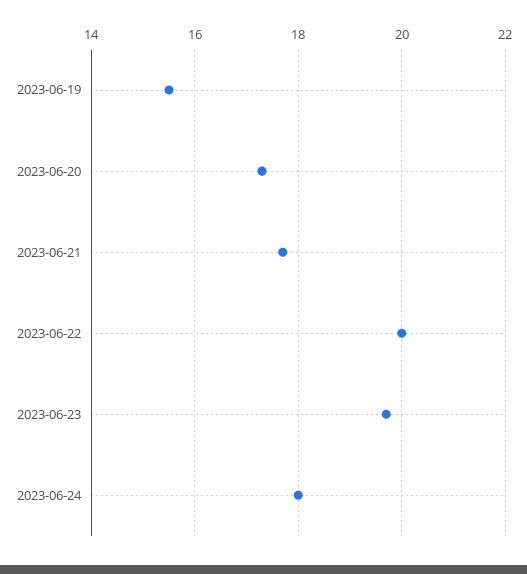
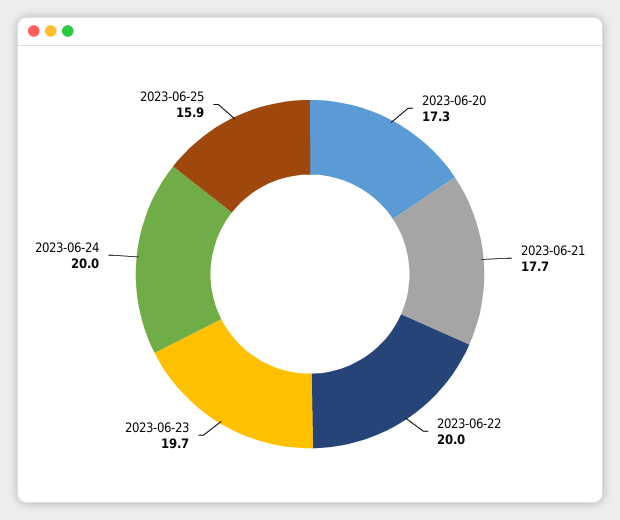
2023-06-19: 15.5 -> none
2023-06-24: 18 -> 20
2023-06-25: none -> 15.9

